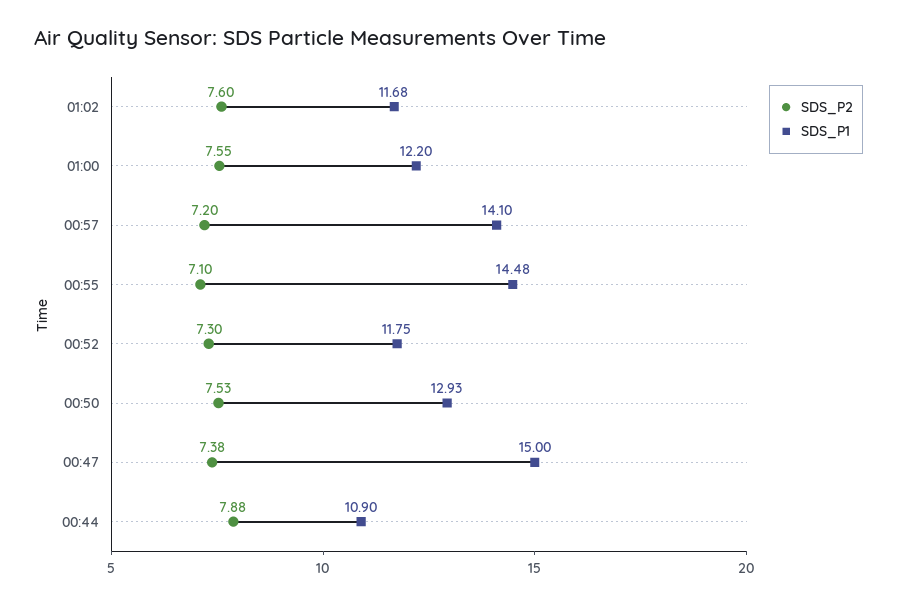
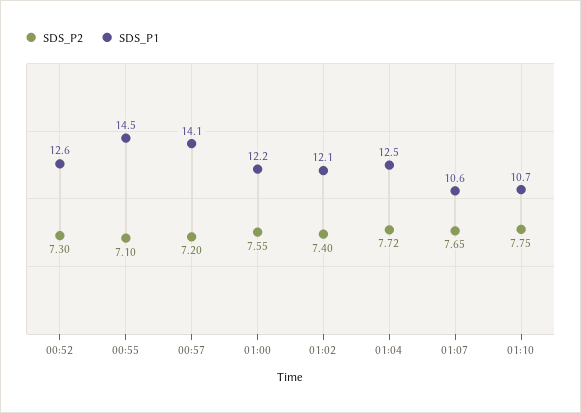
SDS_P2, 01:02: 7.6 -> 7.4
SDS_P1, 01:02: 11.68 -> 12.1
SDS_P1, 00:52: 11.75 -> 12.6
SDS_P2, 00:50: 7.53 -> none
SDS_P1, 00:50: 12.93 -> none
SDS_P2, 00:47: 7.38 -> none
SDS_P1, 00:47: 15 -> none
SDS_P2, 00:44: 7.88 -> none
SDS_P1, 00:44: 10.9 -> none
SDS_P2, 01:04: none -> 7.72
SDS_P1, 01:04: none -> 12.5
SDS_P2, 01:07: none -> 7.65
SDS_P1, 01:07: none -> 10.6
SDS_P2, 01:10: none -> 7.75
SDS_P1, 01:10: none -> 10.7

